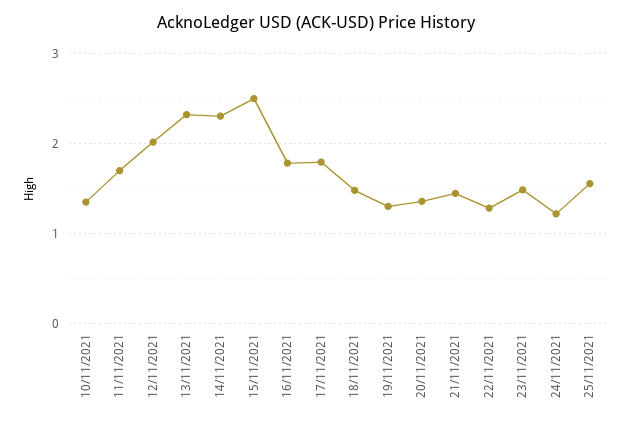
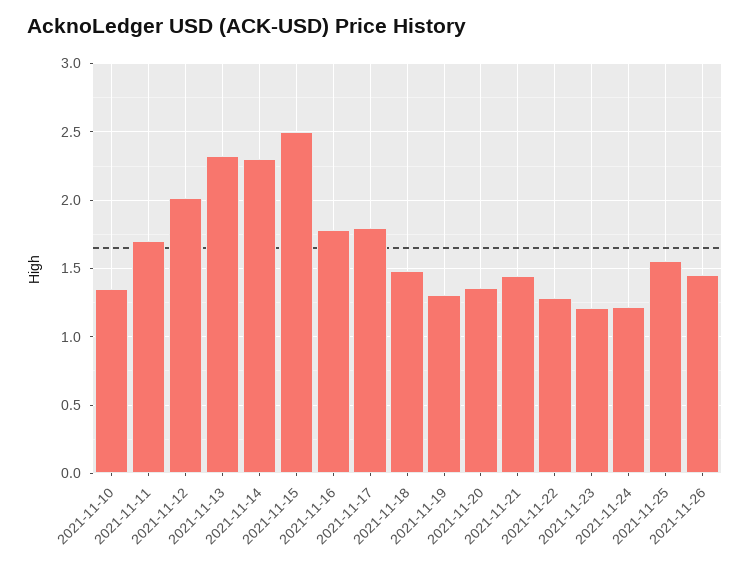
23/11/2021: 1.5 -> 1.2
2021-11-26: none -> 1.45

